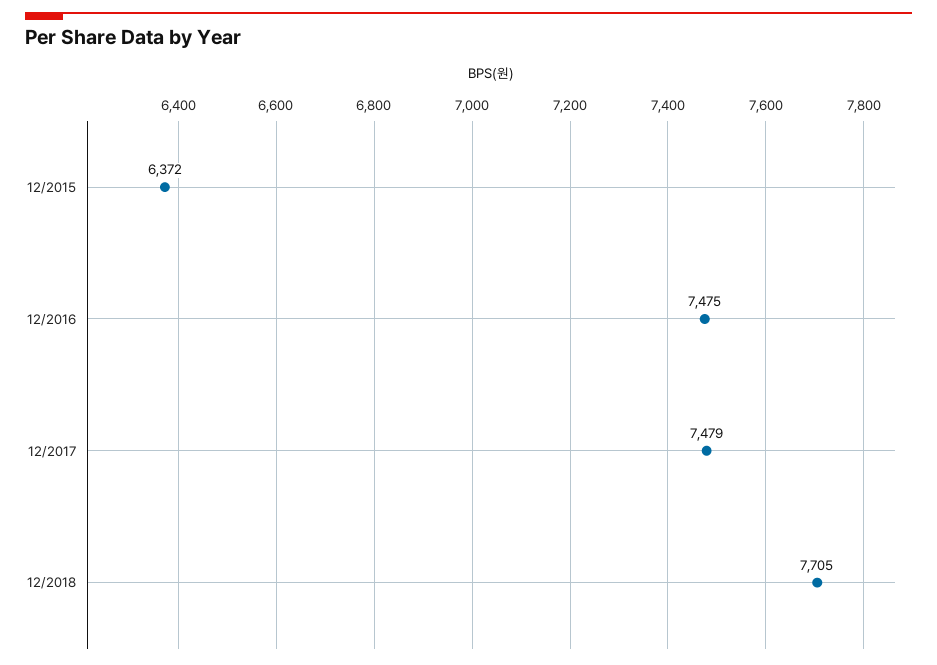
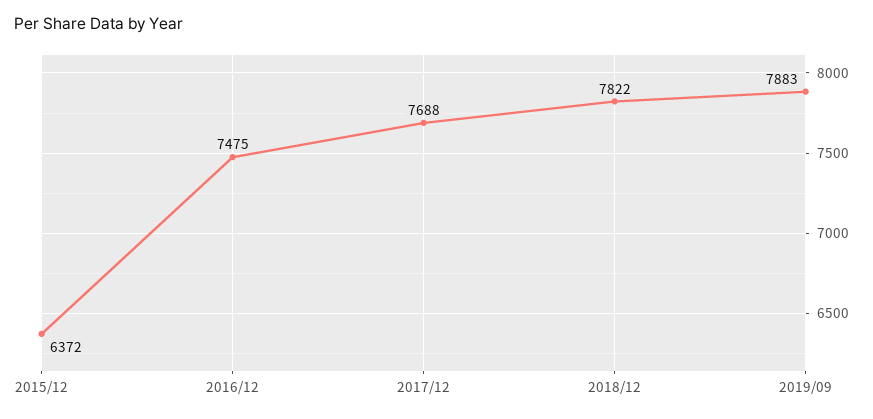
12/2017: 7479 -> 7688
12/2018: 7705 -> 7822
2019/09: none -> 7883

